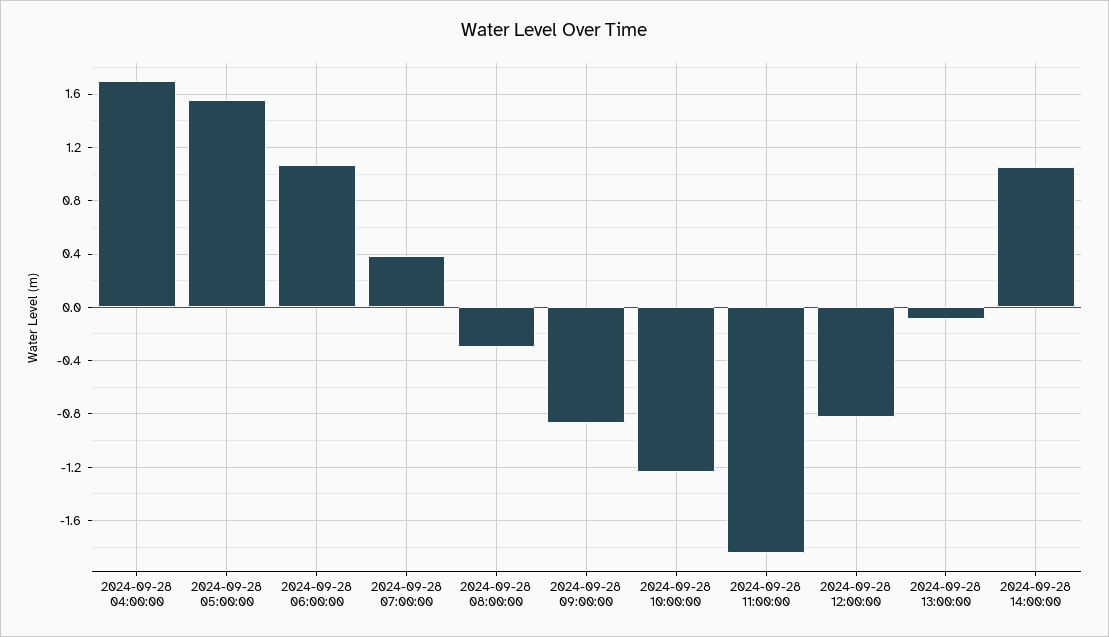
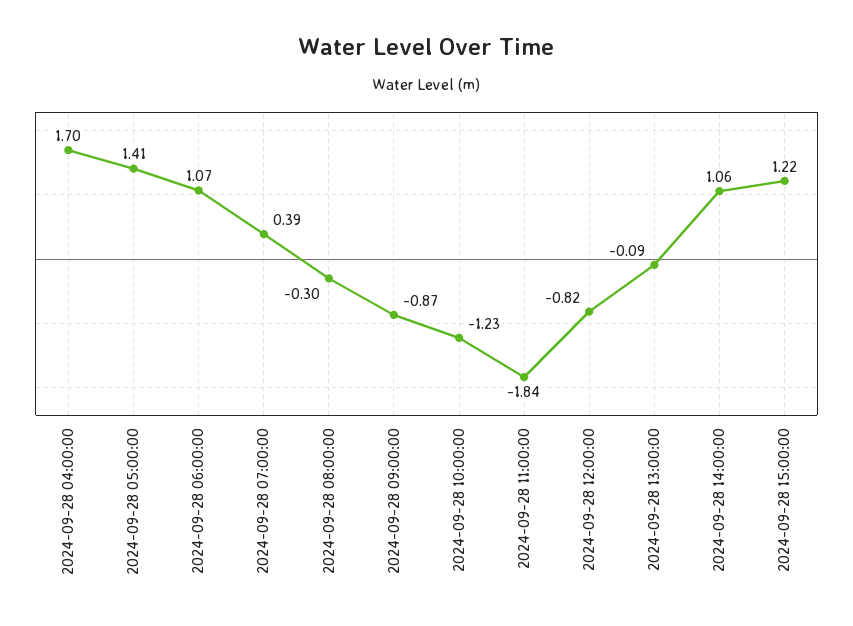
2024-09-28 05:00:00: 1.55 -> 1.41
2024-09-28 15:00:00: none -> 1.22

